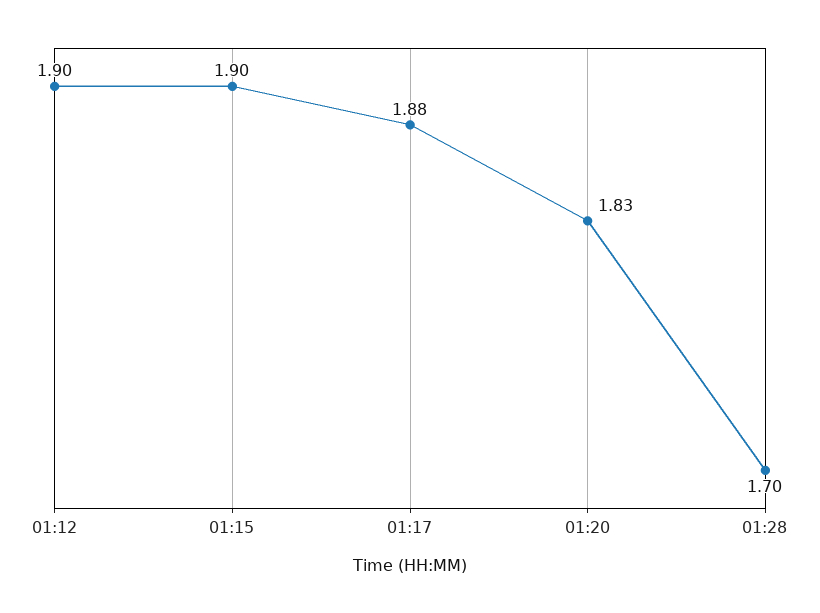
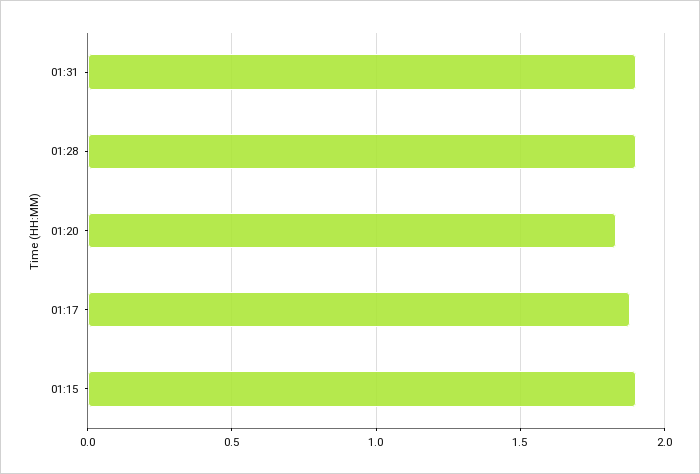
01:12: 1.9 -> none
01:28: 1.7 -> 1.9
01:31: none -> 1.9

